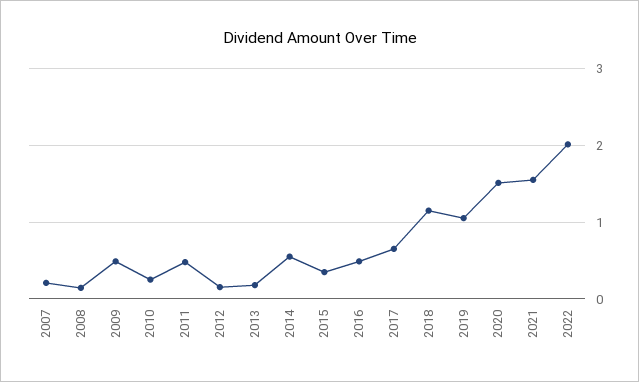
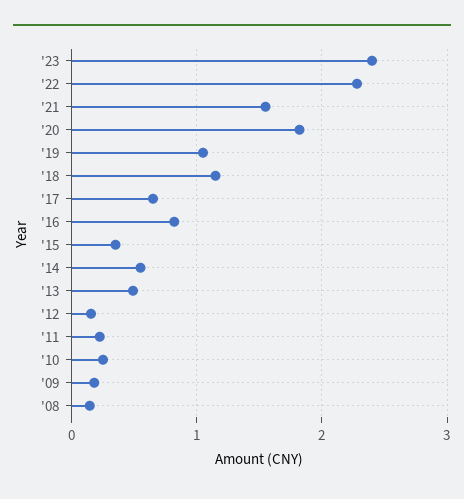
2007: 0.2 -> none
2009: 0.5 -> 0.2
2011: 0.5 -> 0.2
2013: 0.2 -> 0.5
2016: 0.5 -> 0.8
2020: 1.5 -> 1.8
2022: 2 -> 2.3
'23: none -> 2.4

